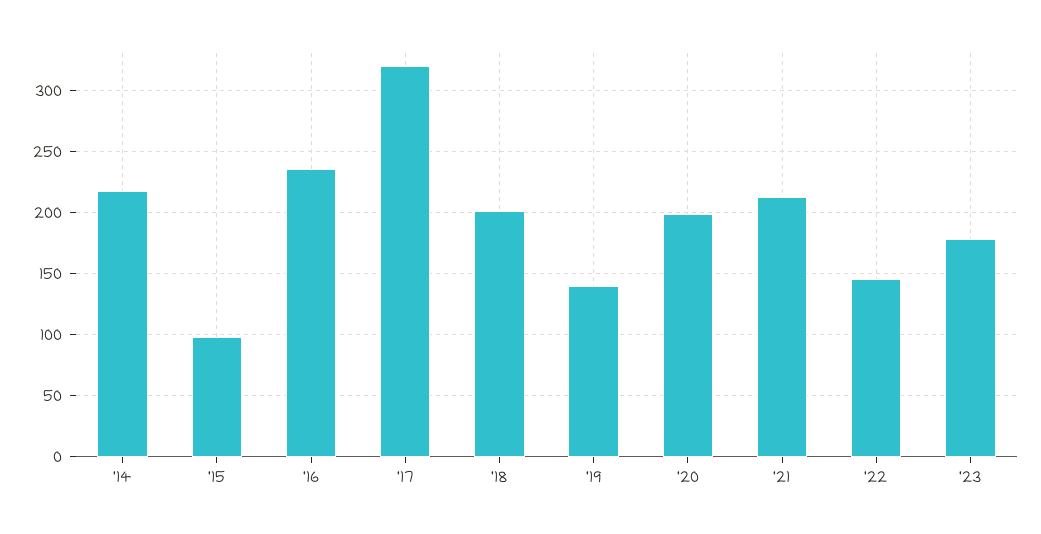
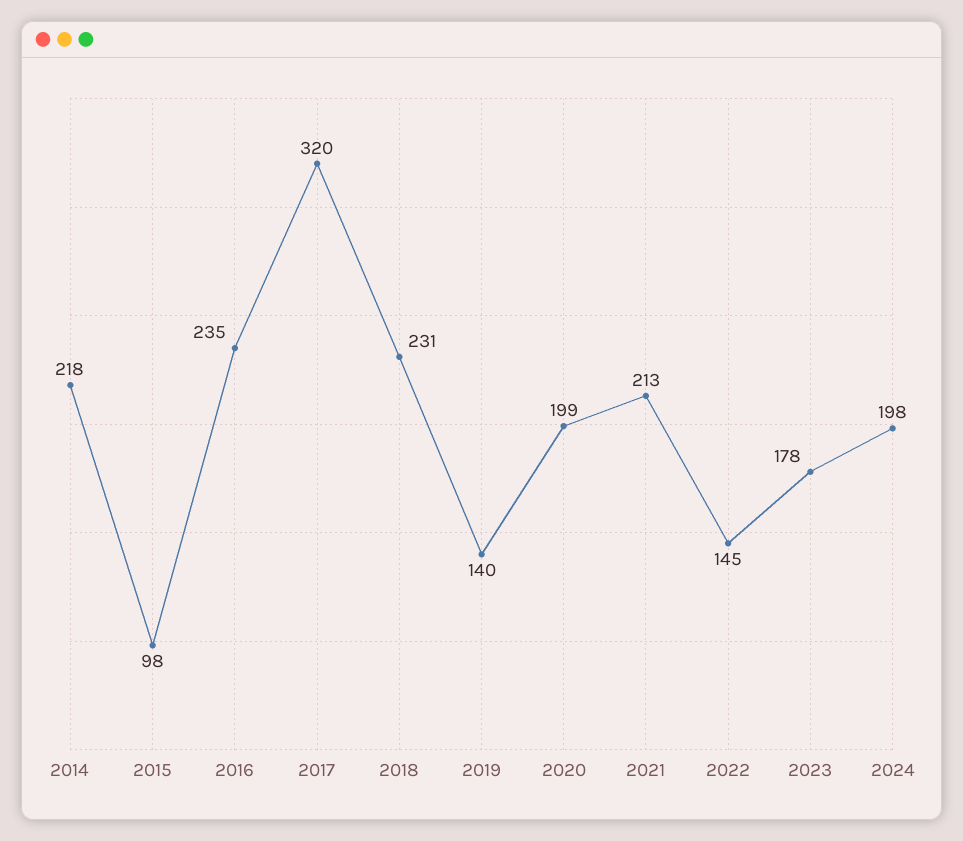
'18: 200 -> 231
2024: none -> 198

